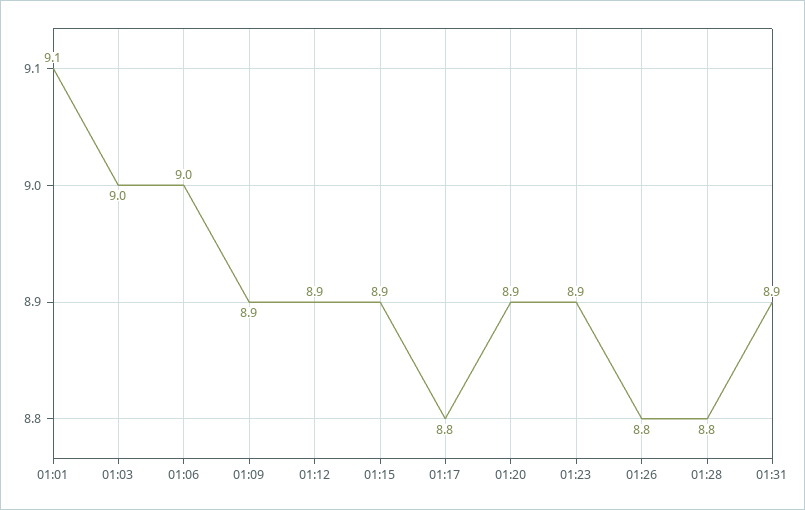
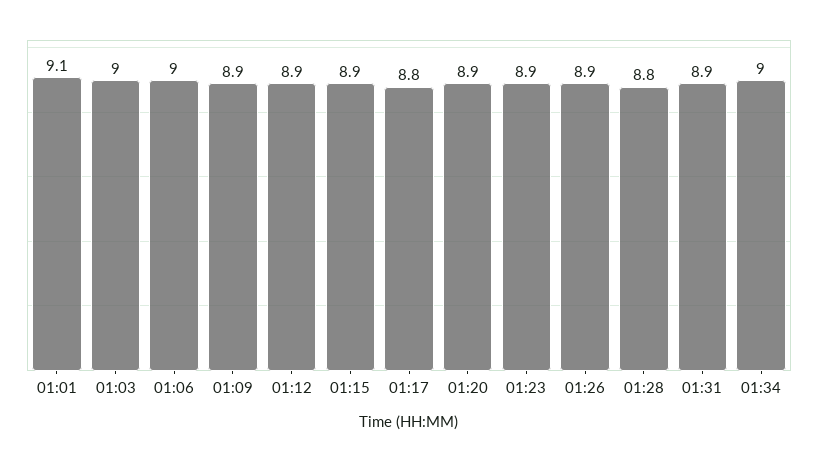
01:26: 8.8 -> 8.9
01:34: none -> 9

